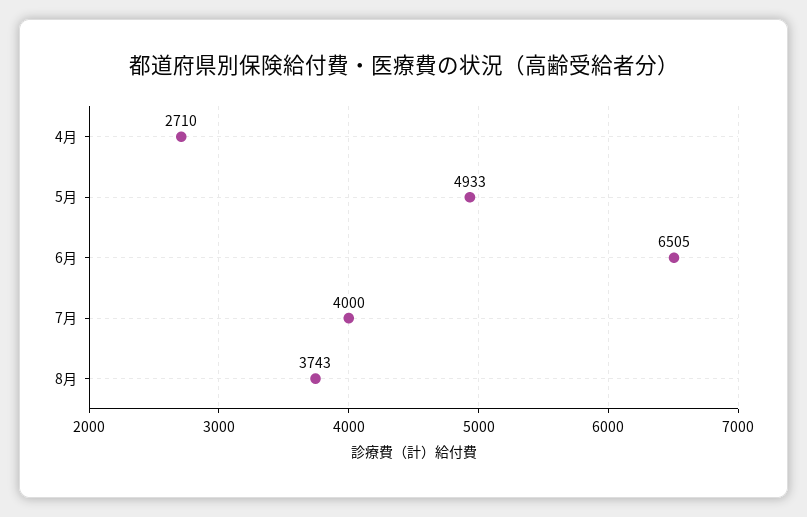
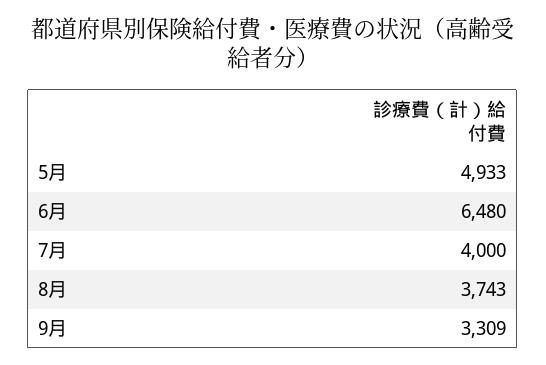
4月: 2710 -> none
6月: 6505 -> 6480
9月: none -> 3309

